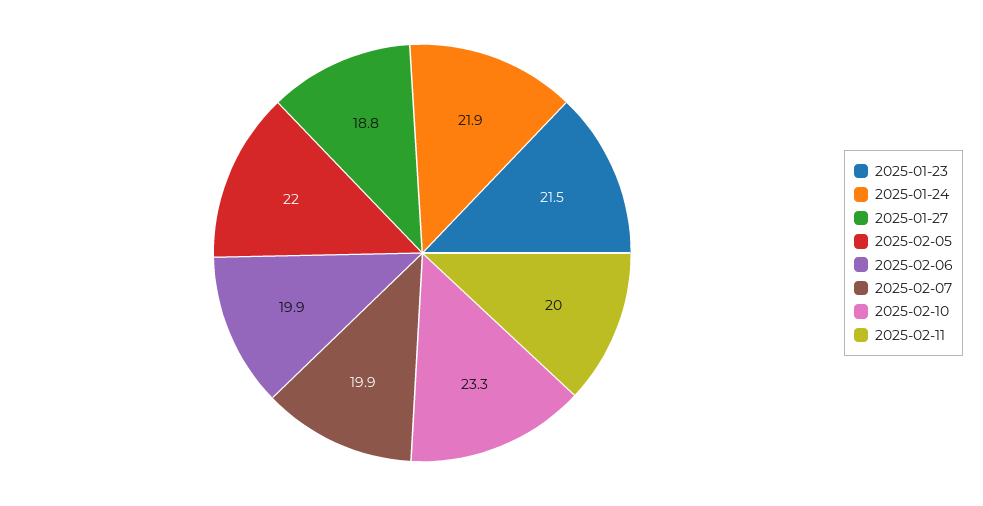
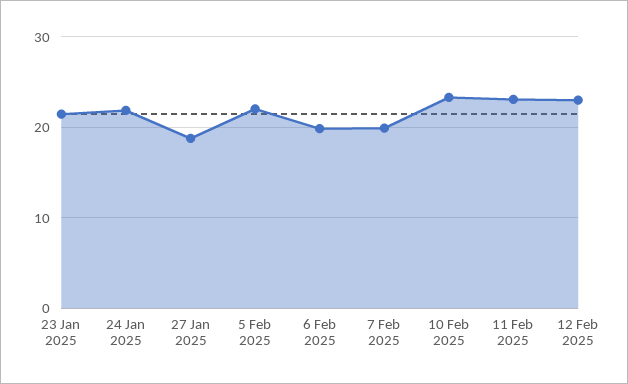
2025-02-11: 20 -> 23
12 Feb 2025: none -> 23

